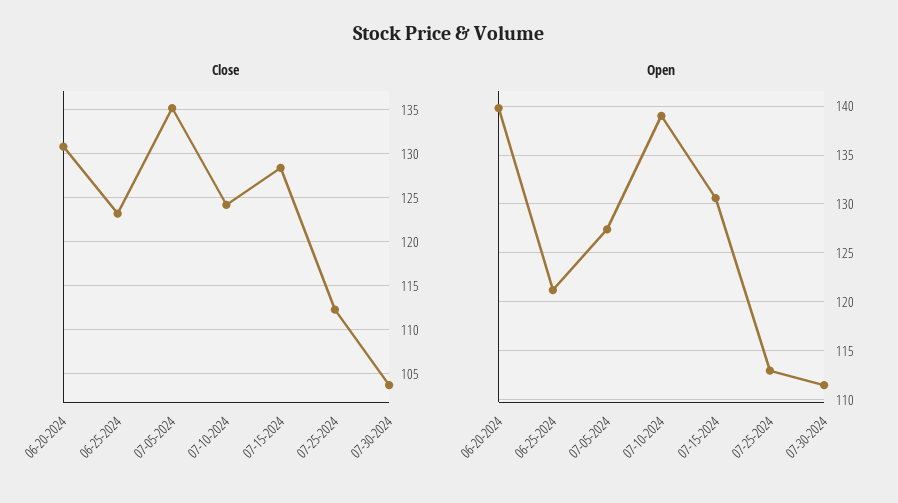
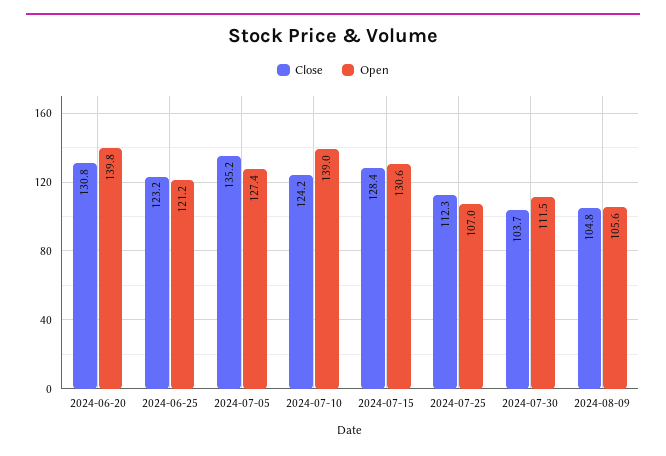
Open, 07-25-2024: 113 -> 107
Close, 2024-08-09: none -> 104.8
Open, 2024-08-09: none -> 105.6

